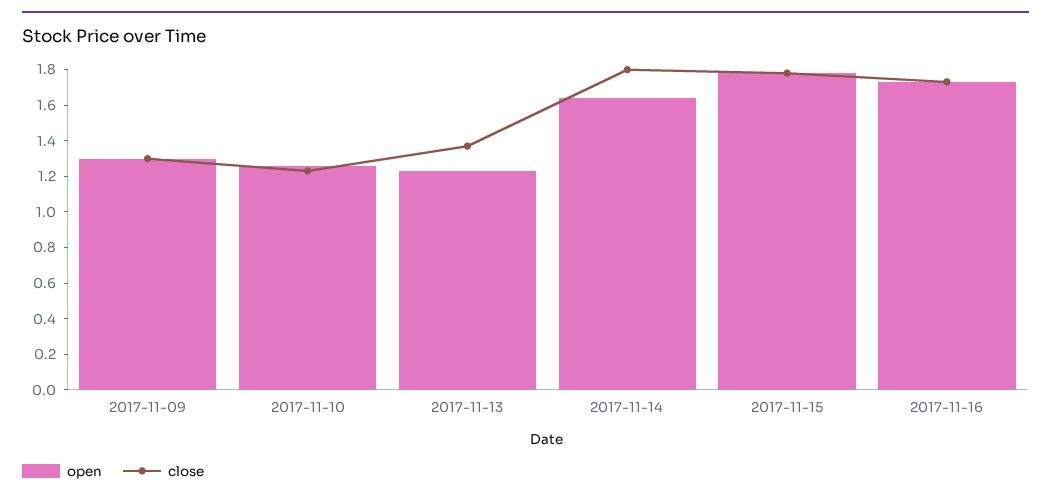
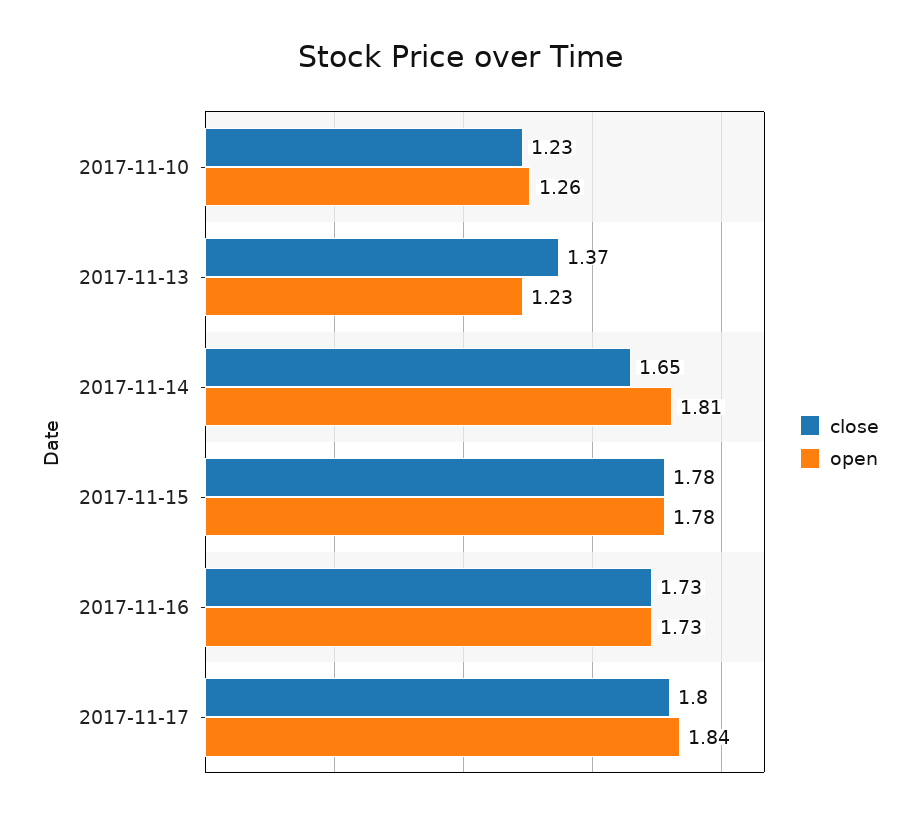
open, 2017-11-09: 1.3 -> none
close, 2017-11-09: 1.3 -> none
open, 2017-11-14: 1.65 -> 1.81
close, 2017-11-14: 1.8 -> 1.65
close, 2017-11-17: none -> 1.8
open, 2017-11-17: none -> 1.84

